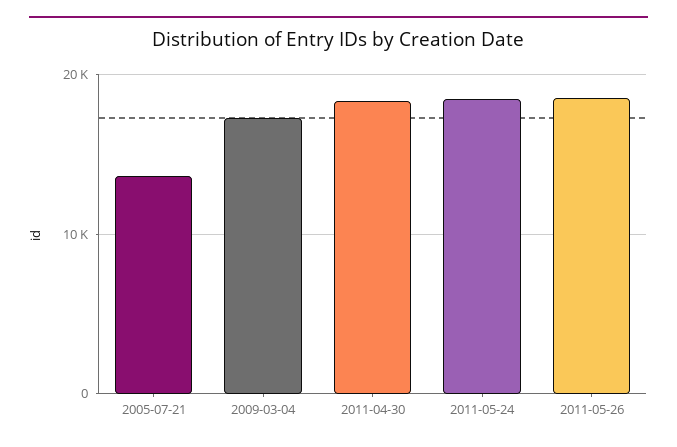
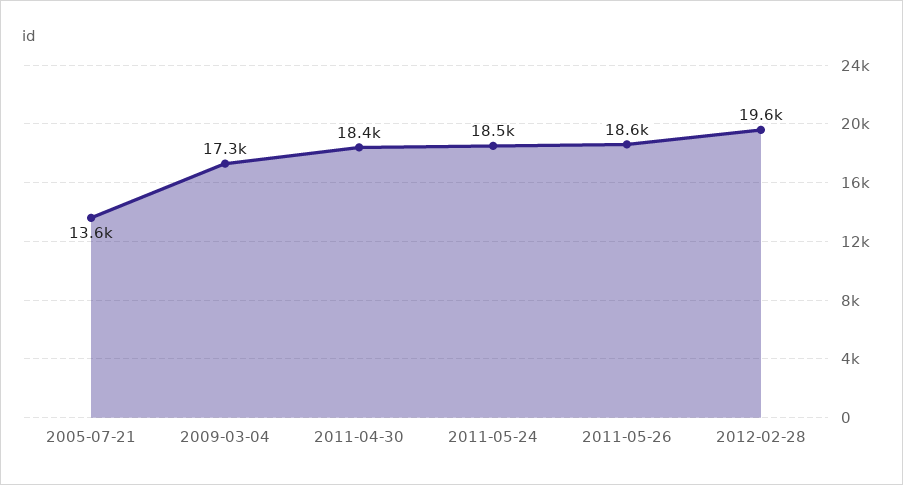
2012-02-28: none -> 19600

